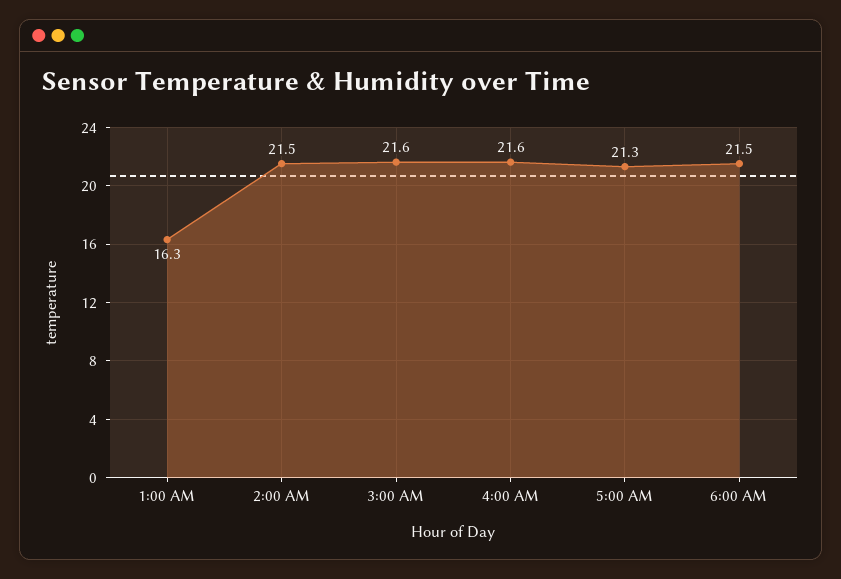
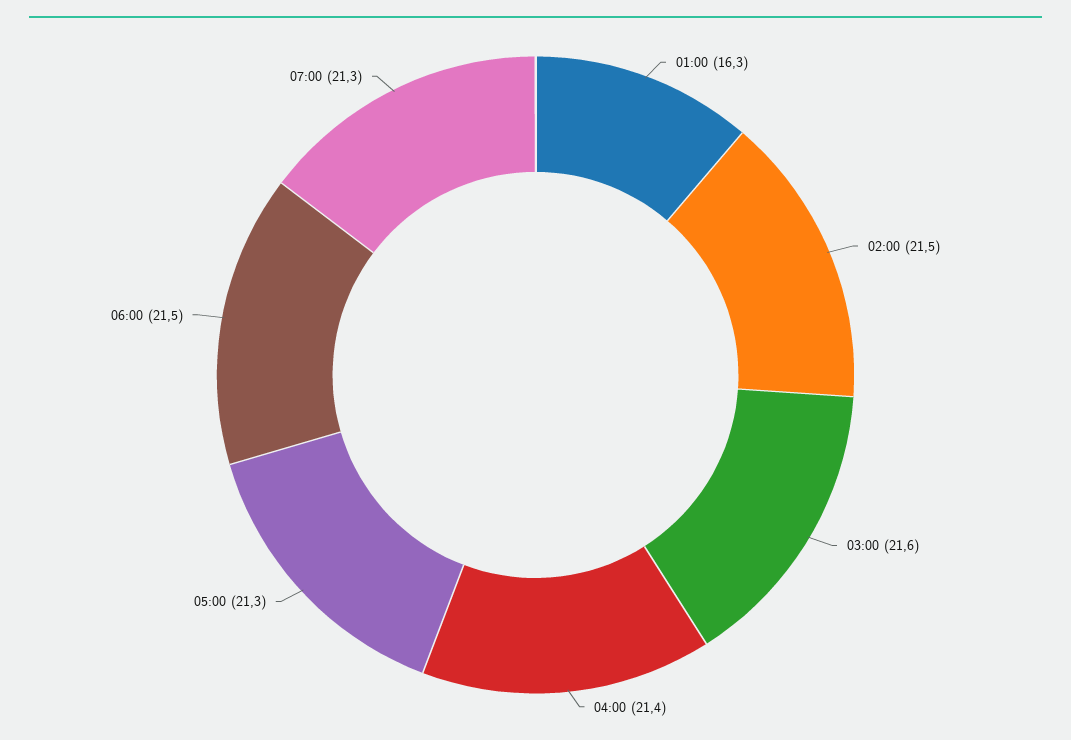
4:00 AM: 21.6 -> 21.4
07:00: none -> 21.3

